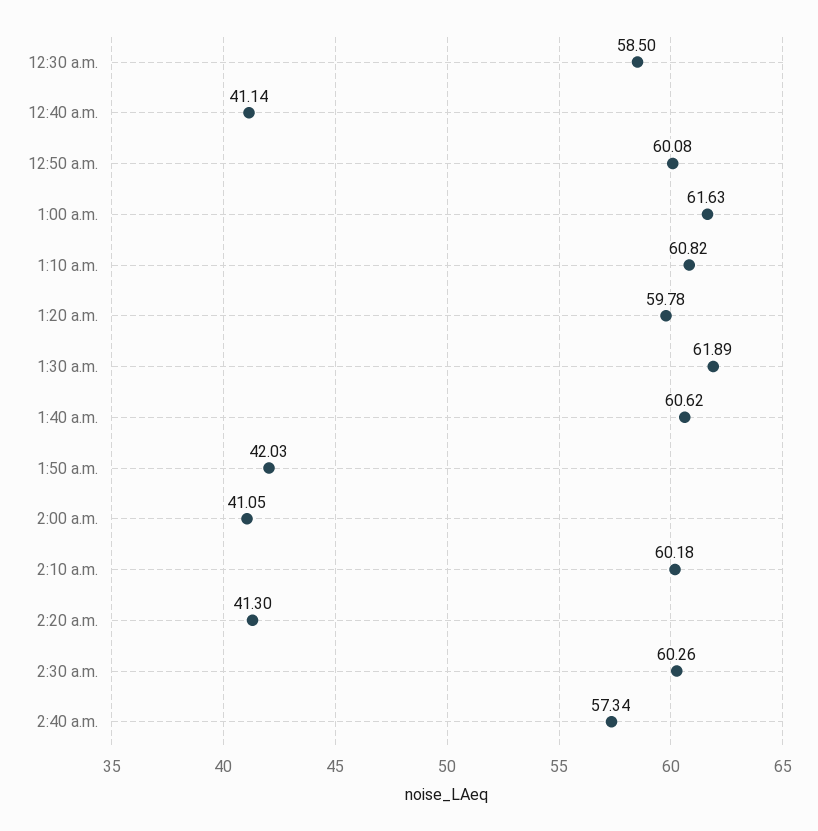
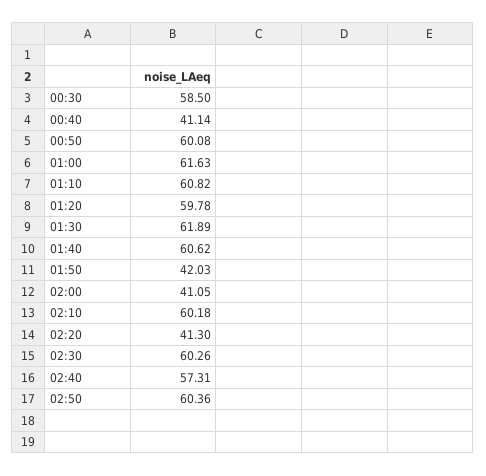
2:40 a.m.: 57.34 -> 57.31
02:50: none -> 60.36

